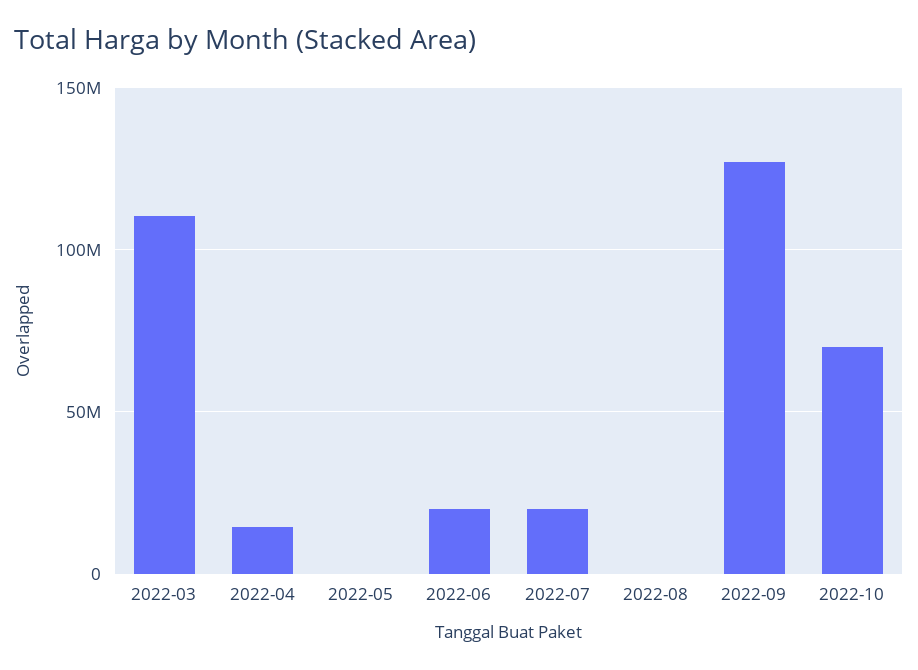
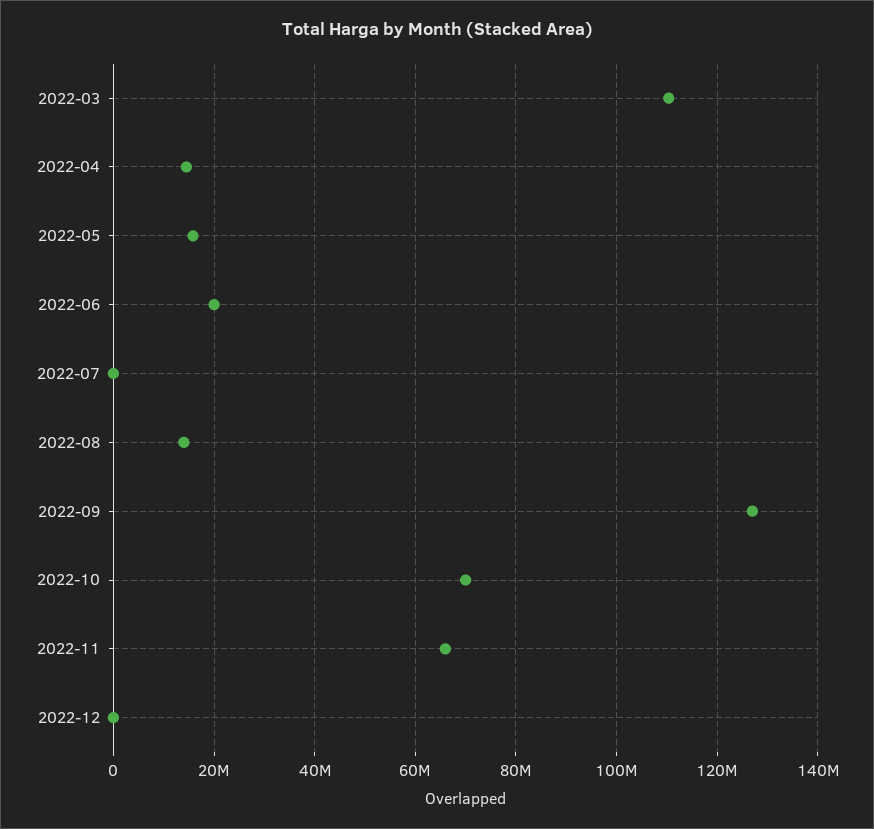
2022-05: 0 -> 16000000
2022-07: 20000000 -> 0
2022-08: 0 -> 14000000
2022-11: none -> 66000000
2022-12: none -> 0

